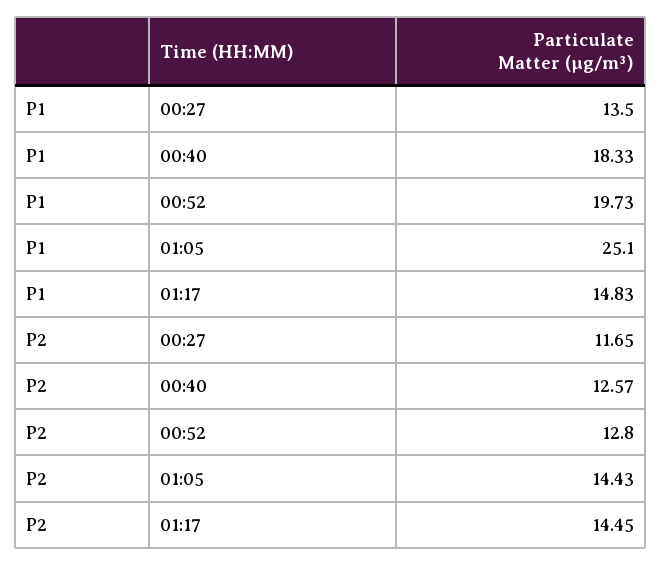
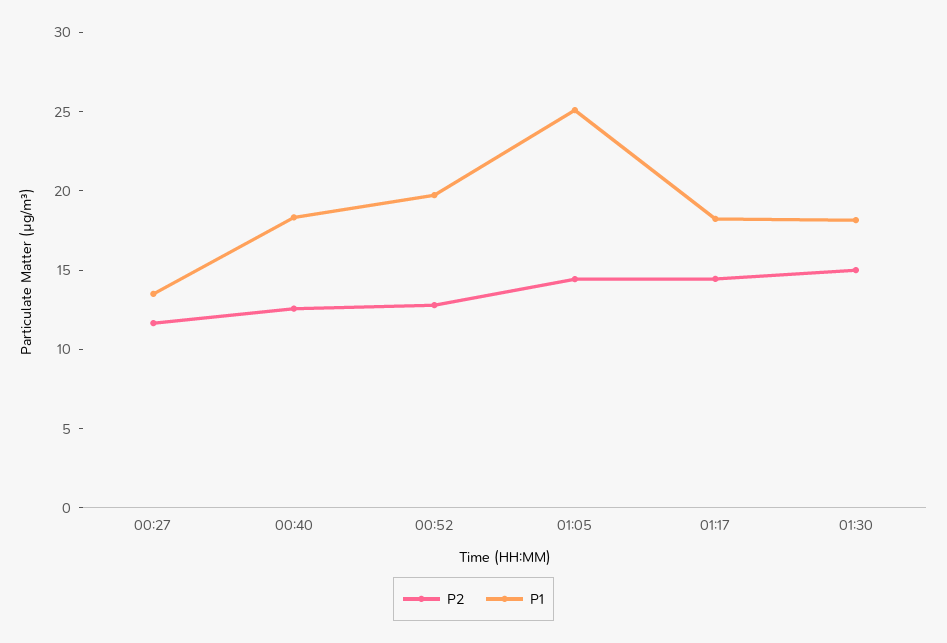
P1, 01:17: 14.83 -> 18
P2, 01:30: none -> 15
P1, 01:30: none -> 18

